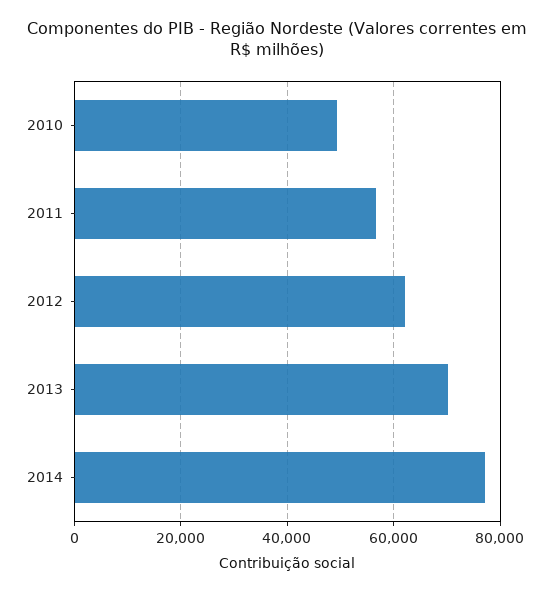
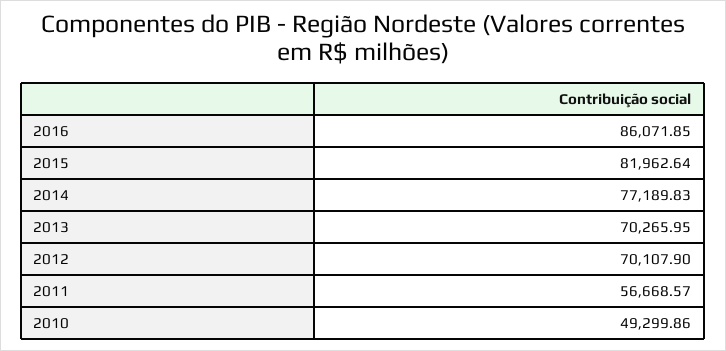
2012: 62000 -> 70107.9
2016: none -> 86071.85
2015: none -> 81962.64

